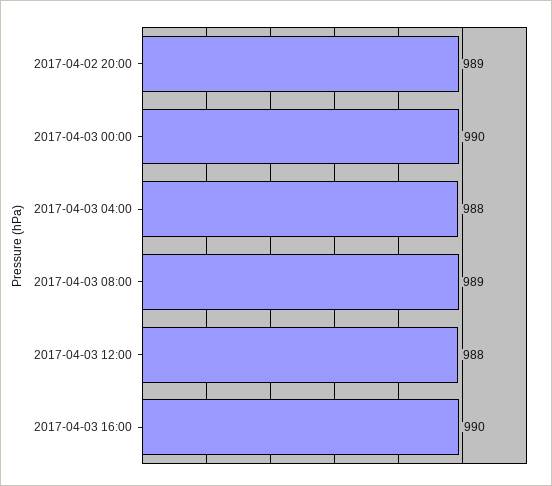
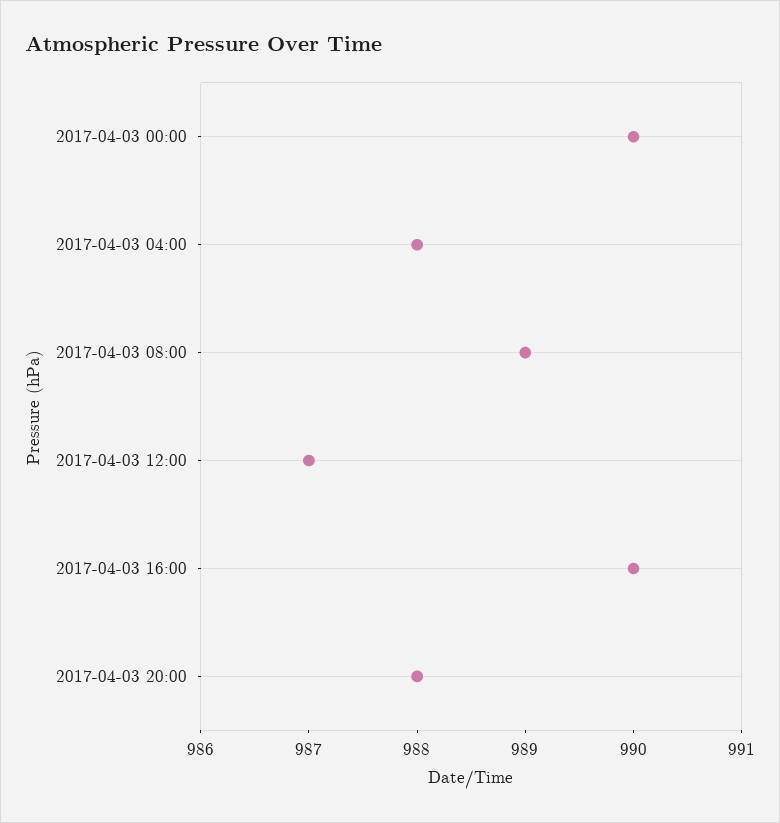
2017-04-02 20:00: 989 -> none
2017-04-03 12:00: 988 -> 987
2017-04-03 20:00: none -> 988

